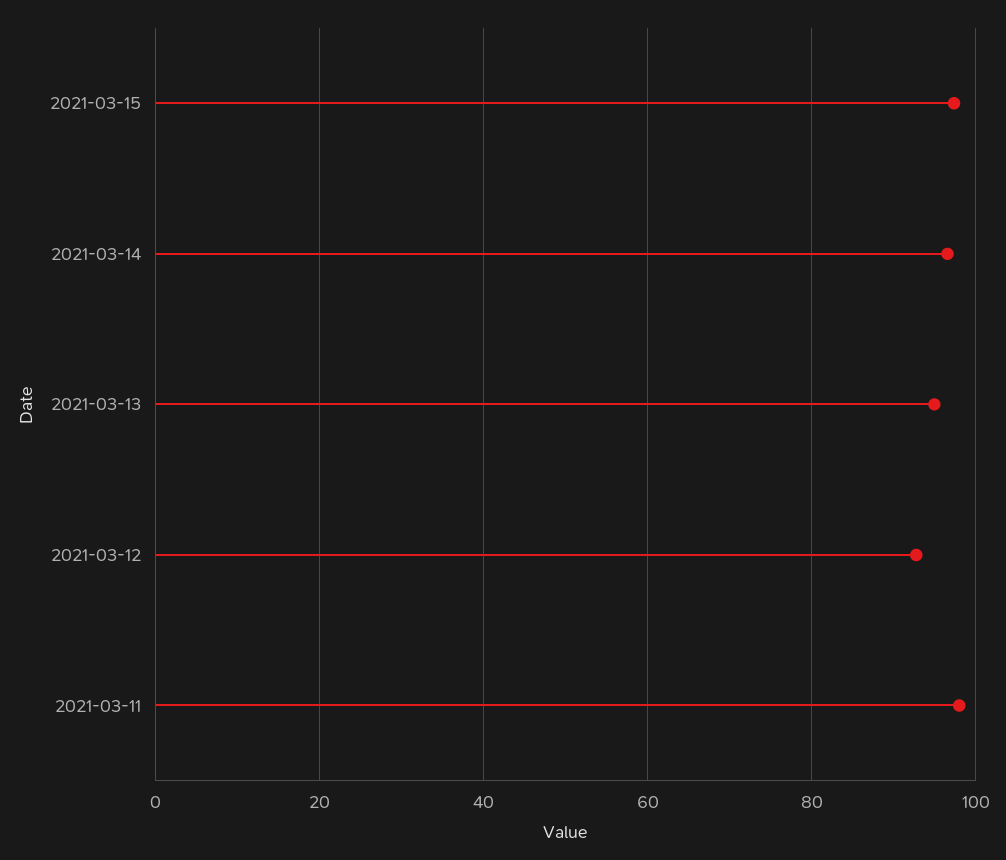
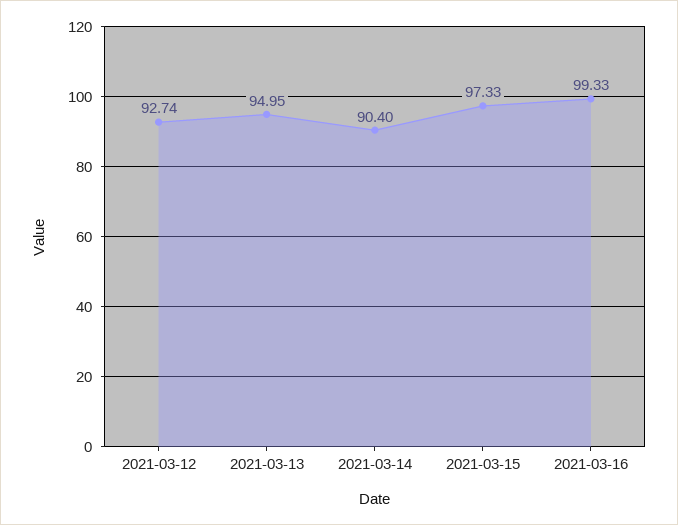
2021-03-14: 96 -> 90.4
2021-03-11: 98 -> none
2021-03-16: none -> 99.33

